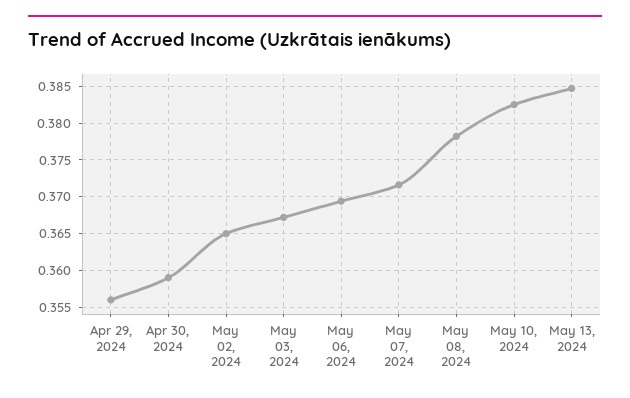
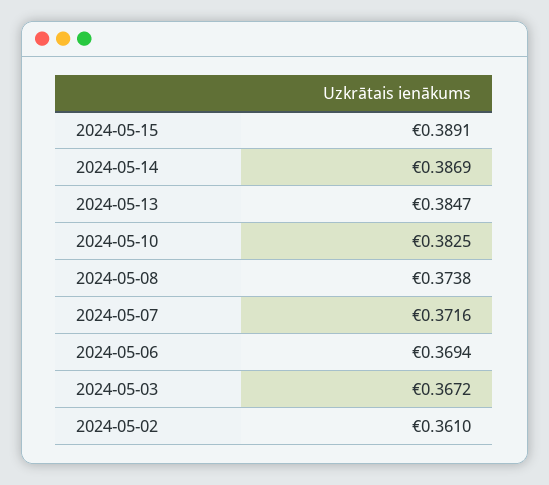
Apr 29, 2024: 0.356 -> none
Apr 30, 2024: 0.359 -> none
May 02, 2024: 0.365 -> 0.361
May 08, 2024: 0.378 -> 0.3738
2024-05-15: none -> 0.3891
2024-05-14: none -> 0.3869

